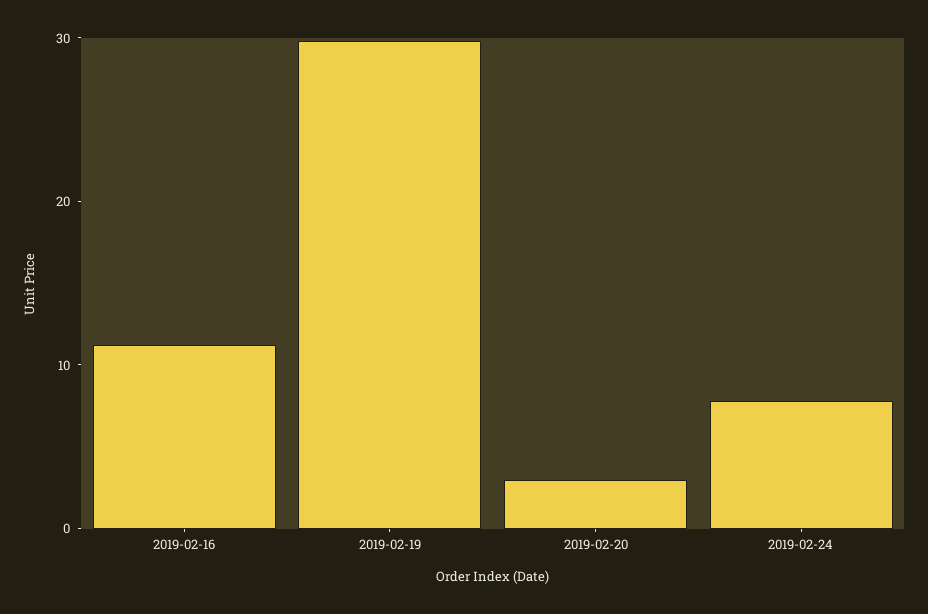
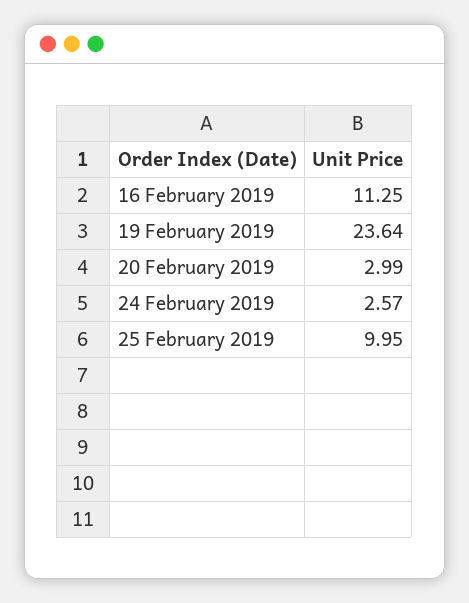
2019-02-19: 30 -> 23.64
2019-02-24: 8 -> 2.57
25 February 2019: none -> 9.95

